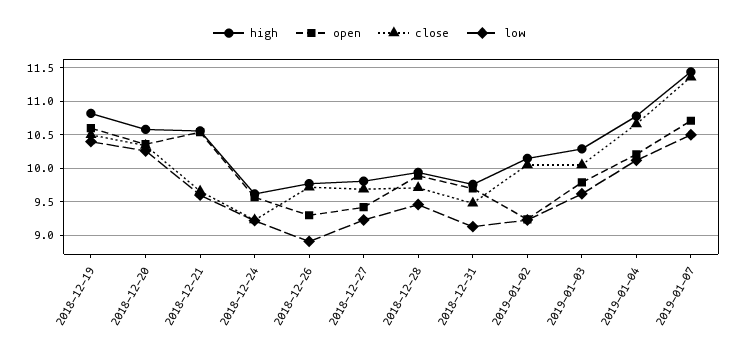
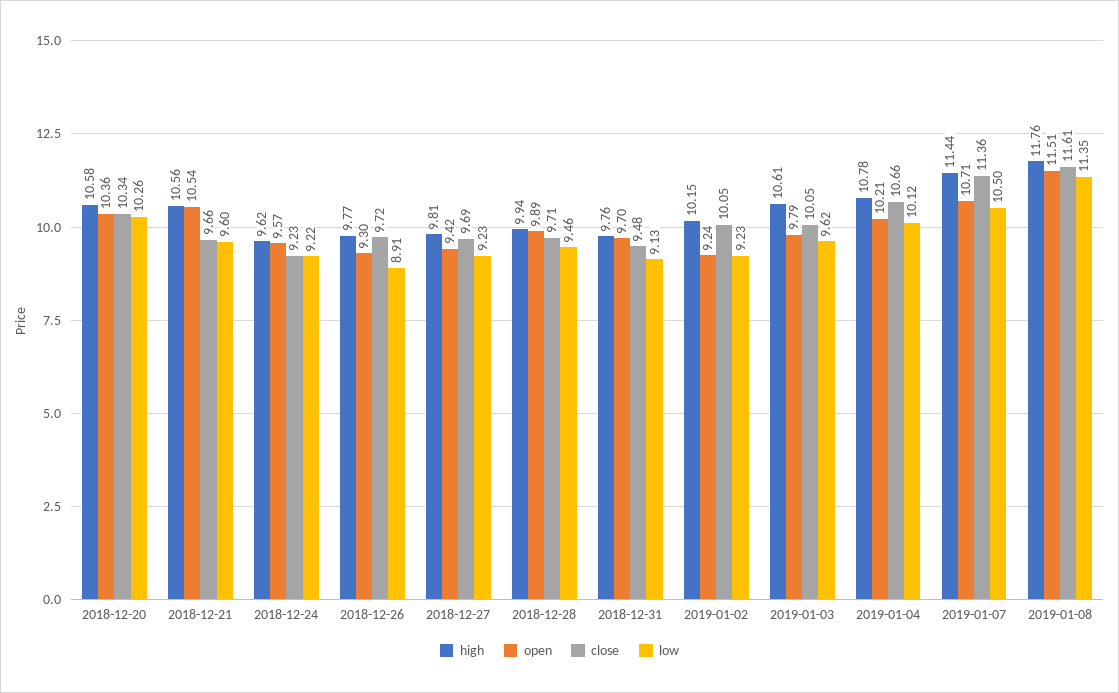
high, 2018-12-19: 10.8 -> none
open, 2018-12-19: 10.6 -> none
close, 2018-12-19: 10.5 -> none
low, 2018-12-19: 10.4 -> none
high, 2019-01-03: 10.3 -> 10.61
high, 2019-01-08: none -> 11.76
open, 2019-01-08: none -> 11.51
close, 2019-01-08: none -> 11.61
low, 2019-01-08: none -> 11.35

